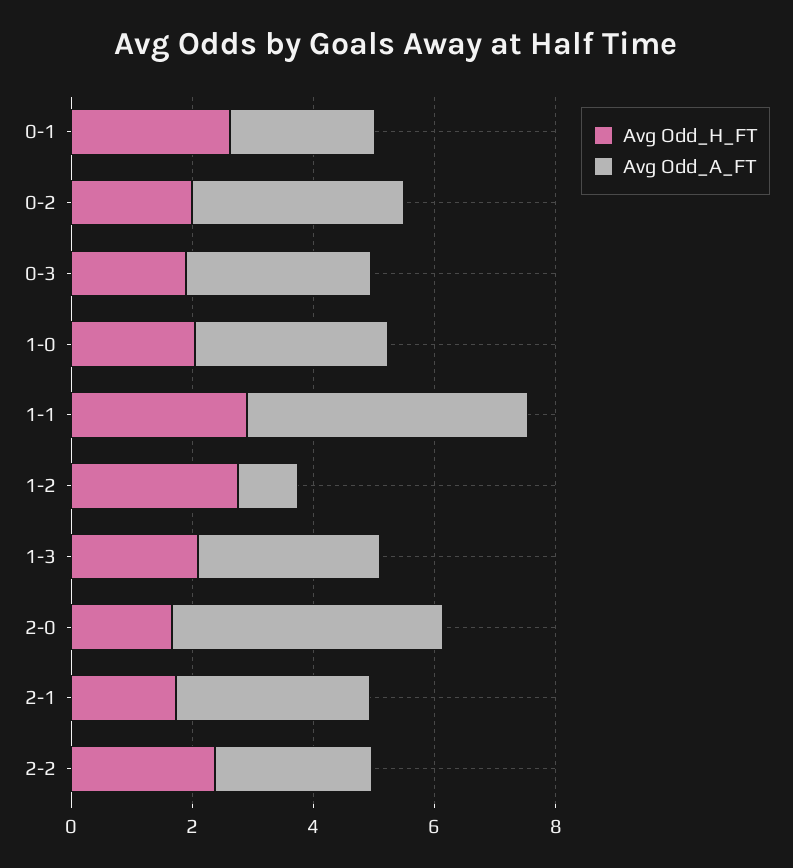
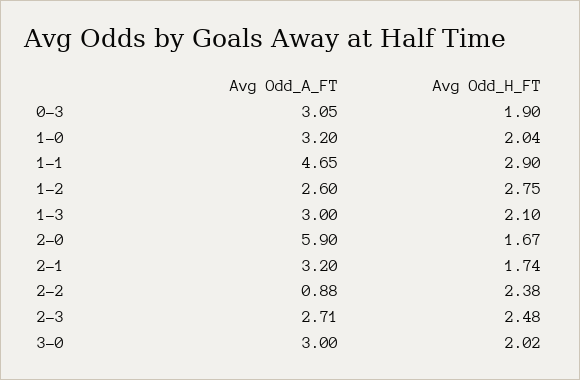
Avg Odd_H_FT, 0-1: 2.5 -> none
Avg Odd_A_FT, 0-1: 2.5 -> none
Avg Odd_H_FT, 0-2: 2 -> none
Avg Odd_A_FT, 0-2: 3.5 -> none
Avg Odd_A_FT, 1-2: 1 -> 2.6
Avg Odd_A_FT, 2-0: 4.5 -> 5.9
Avg Odd_A_FT, 2-2: 2.5 -> 0.88
Avg Odd_A_FT, 2-3: none -> 2.71
Avg Odd_H_FT, 2-3: none -> 2.48
Avg Odd_A_FT, 3-0: none -> 3
Avg Odd_H_FT, 3-0: none -> 2.02

